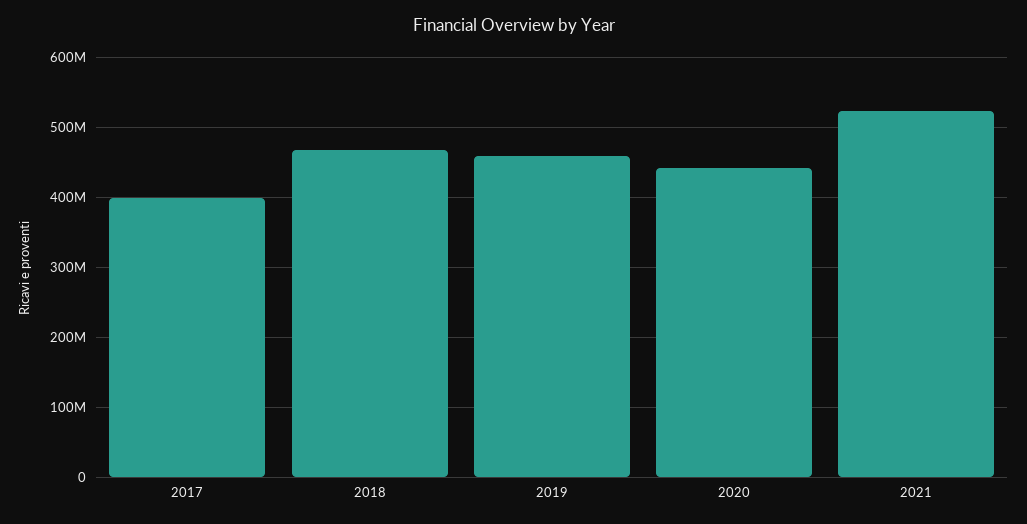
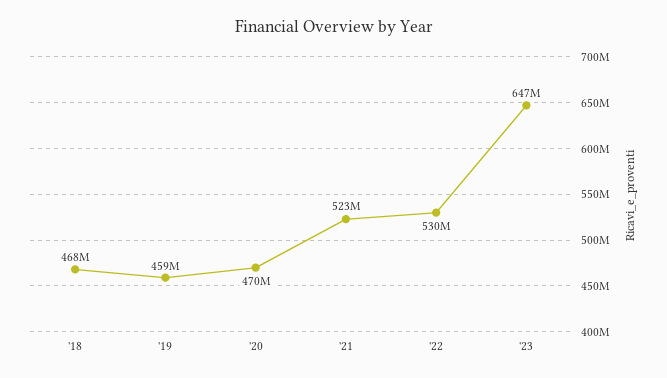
2017: 400000000 -> none
2020: 440000000 -> 470000000
'22: none -> 530000000
'23: none -> 647000000

